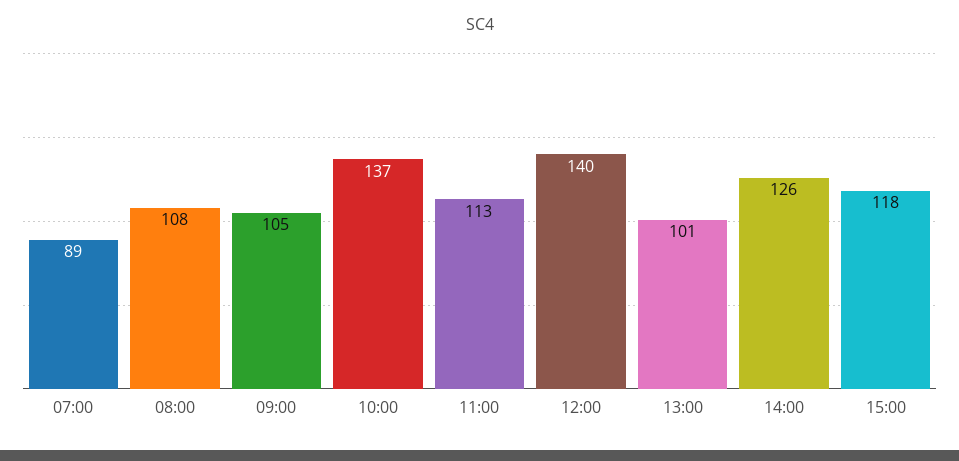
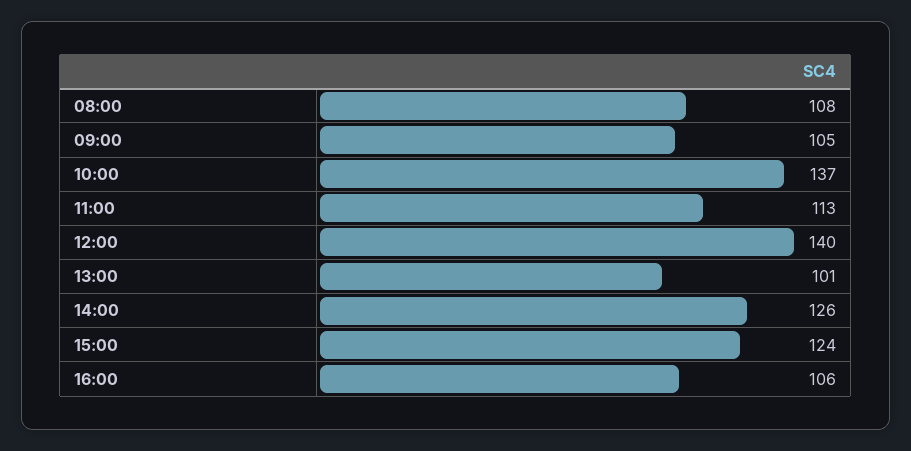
07:00: 89 -> none
15:00: 118 -> 124
16:00: none -> 106

